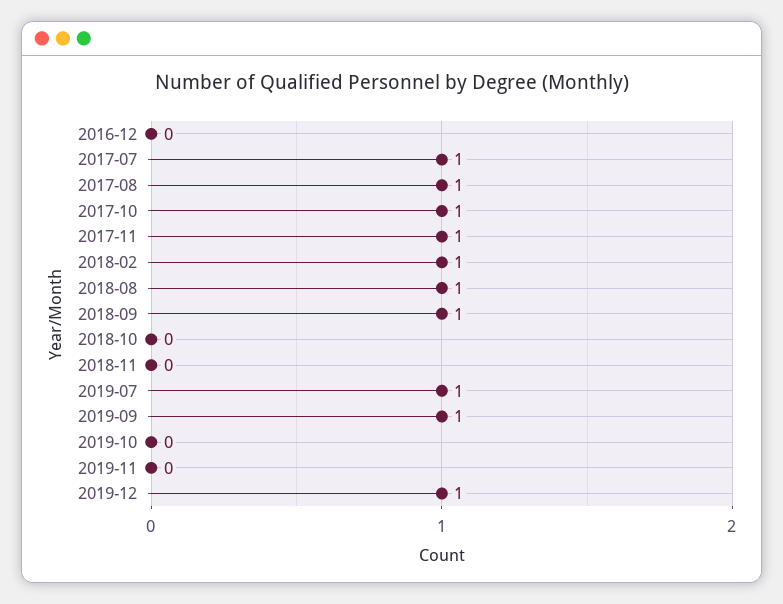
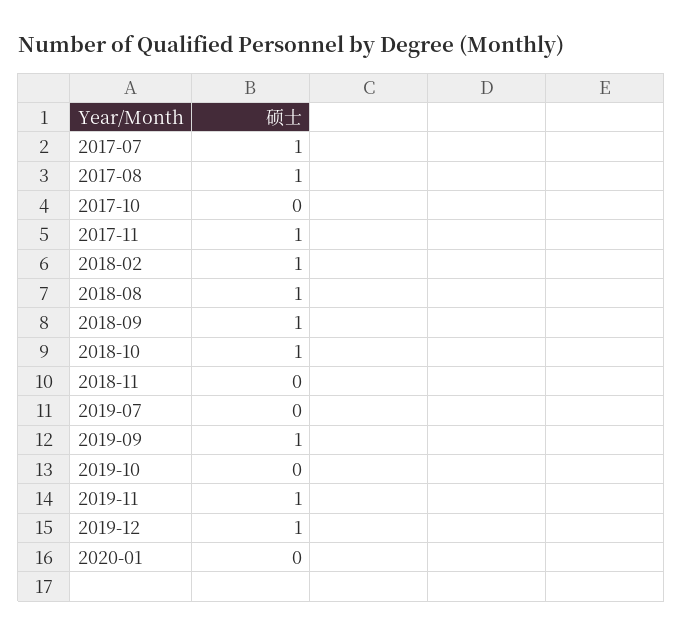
2016-12: 0 -> none
2017-10: 1 -> 0
2018-10: 0 -> 1
2019-07: 1 -> 0
2019-11: 0 -> 1
2020-01: none -> 0

